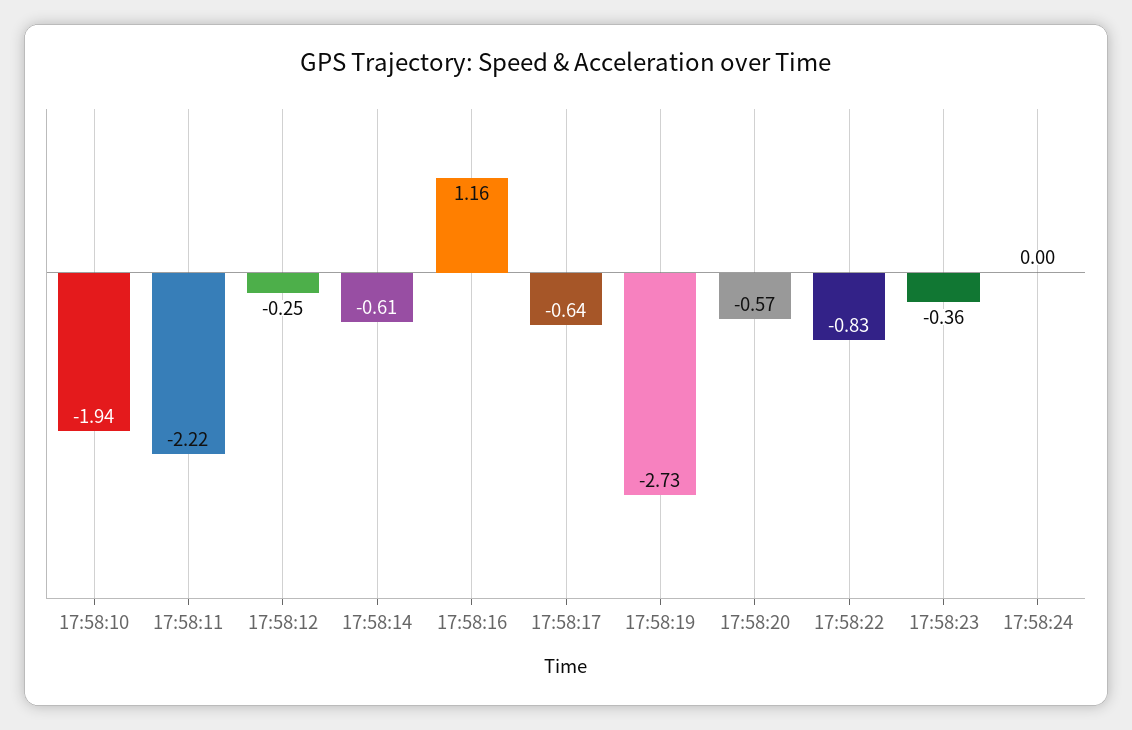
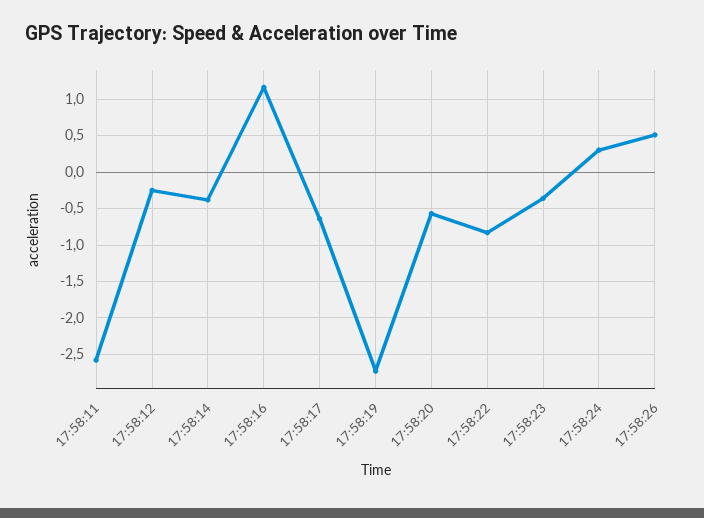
17:58:10: -1.94 -> none
17:58:11: -2.22 -> -2.6
17:58:14: -0.61 -> -0.4
17:58:24: 0 -> 0.3
17:58:26: none -> 0.5

